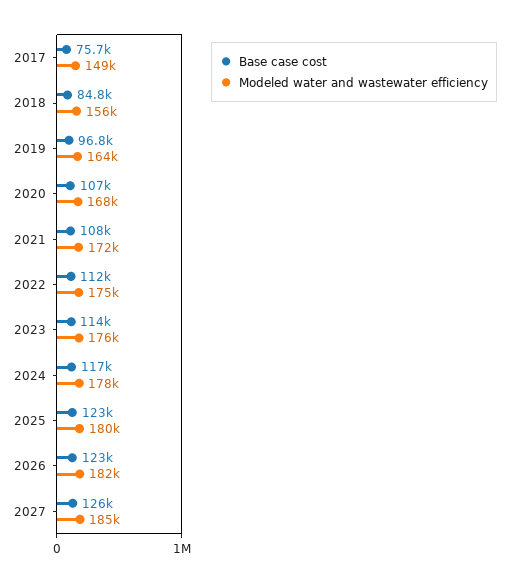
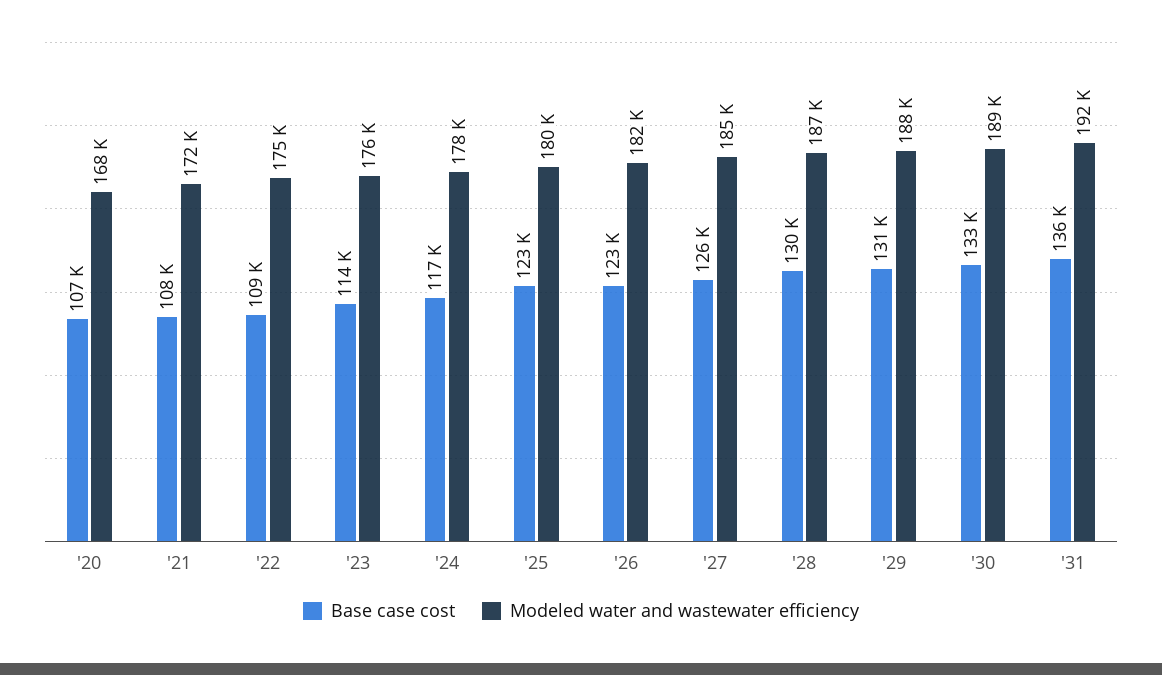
Base case cost, 2017: 75700 -> none
Modeled water and wastewater efficiency, 2017: 149000 -> none
Base case cost, 2018: 84800 -> none
Modeled water and wastewater efficiency, 2018: 156000 -> none
Base case cost, 2019: 96800 -> none
Modeled water and wastewater efficiency, 2019: 164000 -> none
Base case cost, 2022: 112000 -> 109000
Base case cost, '28: none -> 130000
Modeled water and wastewater efficiency, '28: none -> 187000
Base case cost, '29: none -> 131000
Modeled water and wastewater efficiency, '29: none -> 188000
Base case cost, '30: none -> 133000
Modeled water and wastewater efficiency, '30: none -> 189000
Base case cost, '31: none -> 136000
Modeled water and wastewater efficiency, '31: none -> 192000

